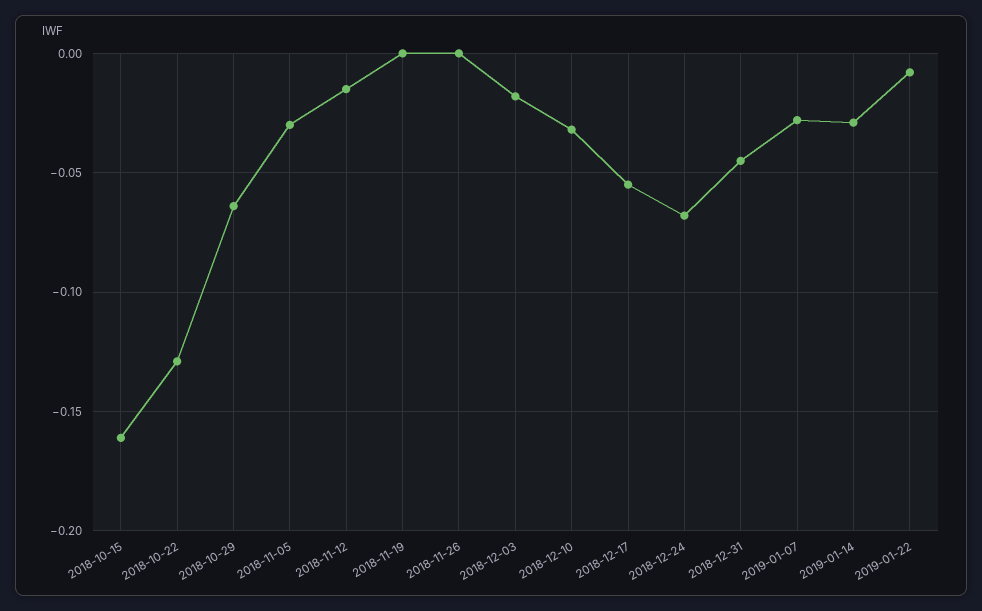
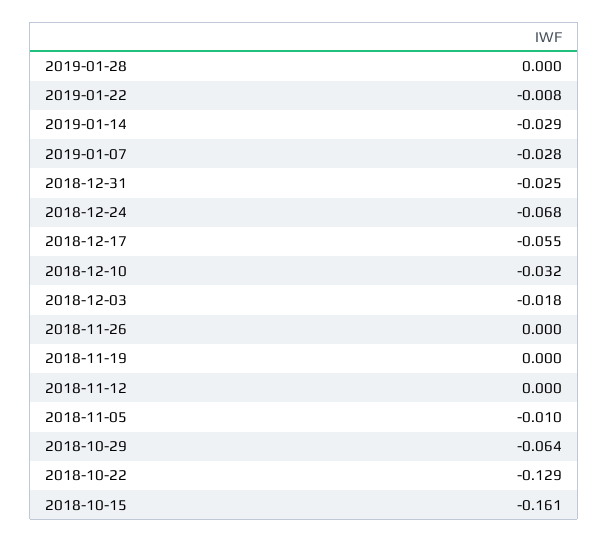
2018-11-05: -0.03 -> -0.01
2018-11-12: -0.015 -> 0
2018-12-31: -0.045 -> -0.025
2019-01-28: none -> 0

